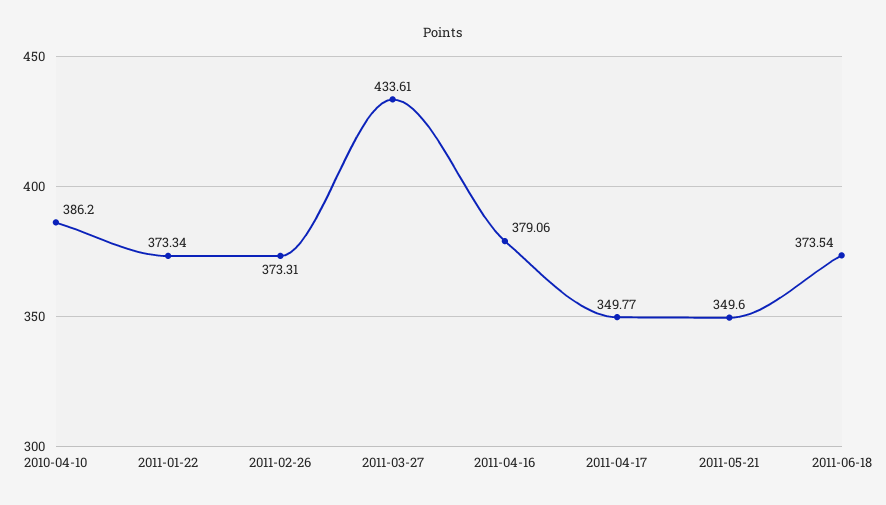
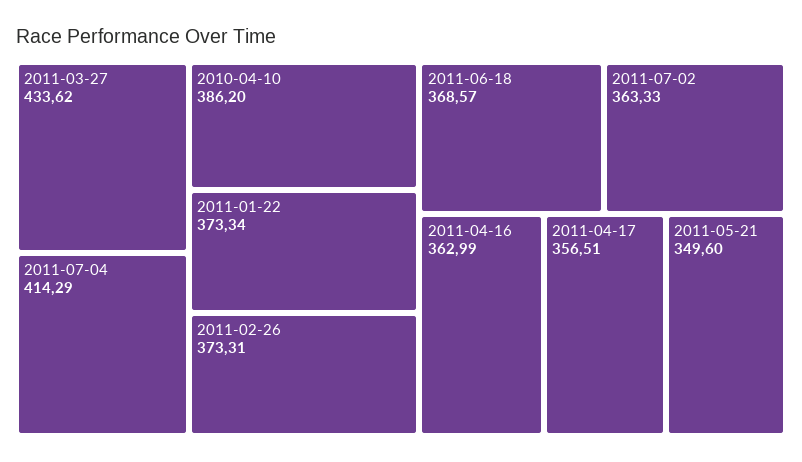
2011-03-27: 433.61 -> 433.62
2011-04-16: 379.06 -> 362.99
2011-04-17: 349.77 -> 356.51
2011-06-18: 373.54 -> 368.57
2011-07-04: none -> 414.29
2011-07-02: none -> 363.33

